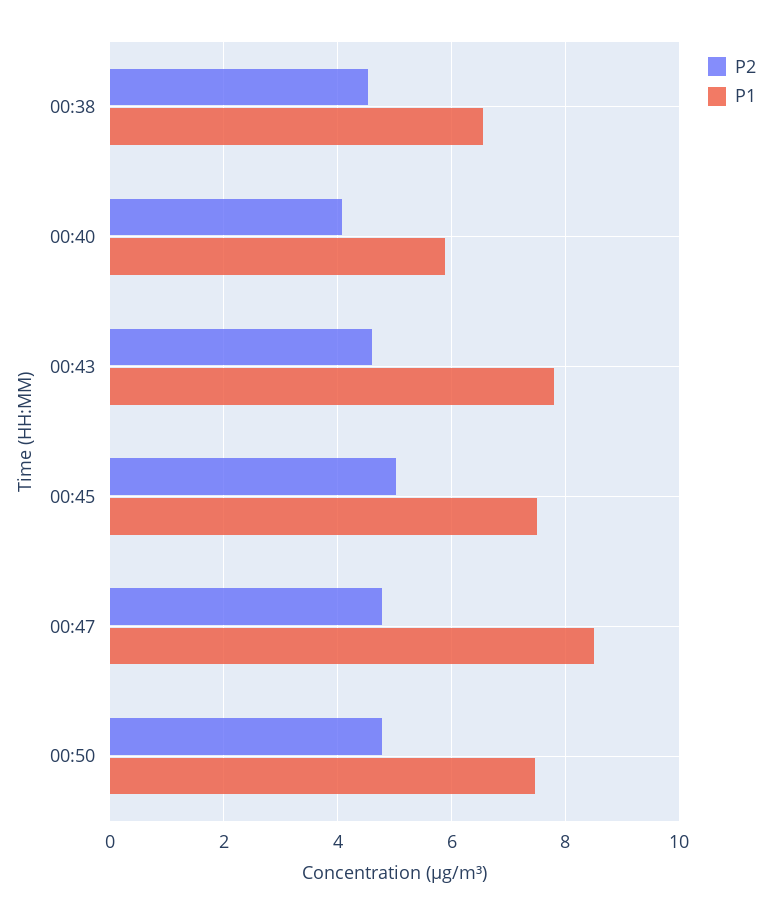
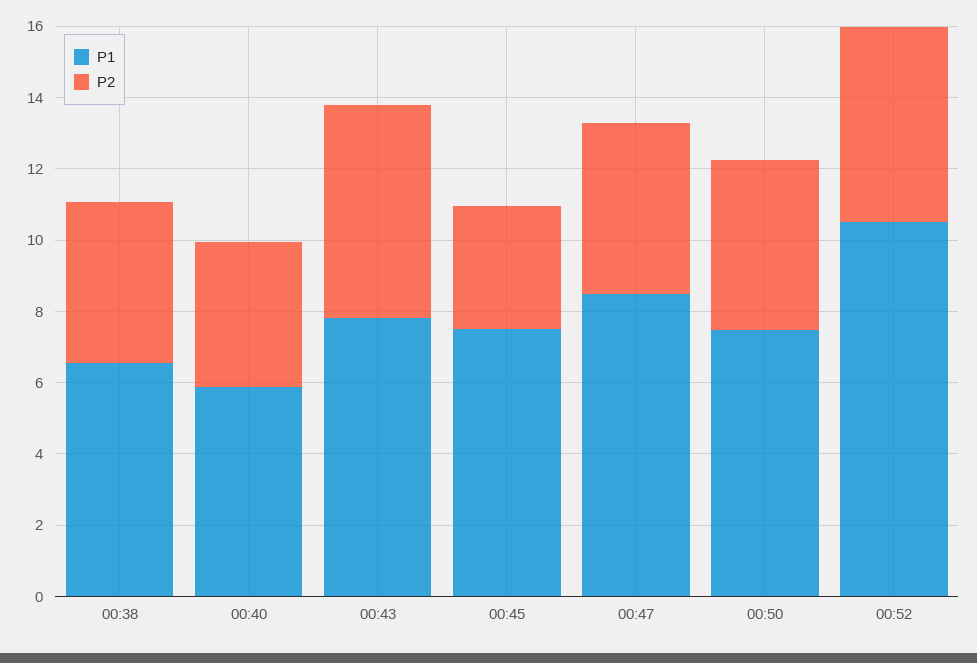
P2, 00:43: 4.6 -> 6
P2, 00:45: 5 -> 3.5
P1, 00:52: none -> 10.5
P2, 00:52: none -> 5.5

